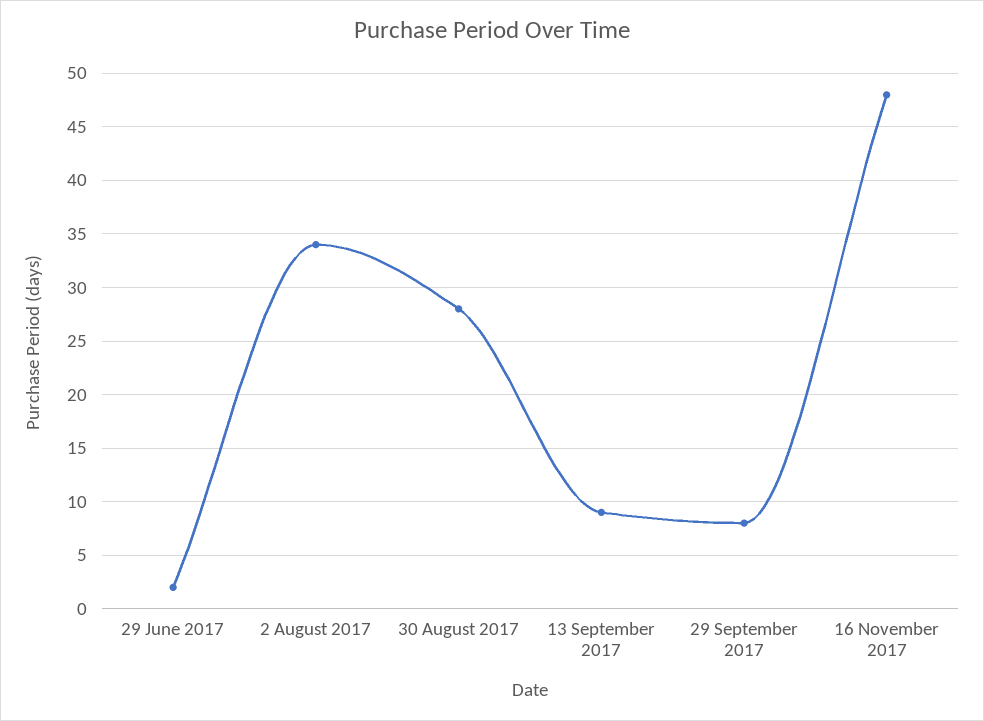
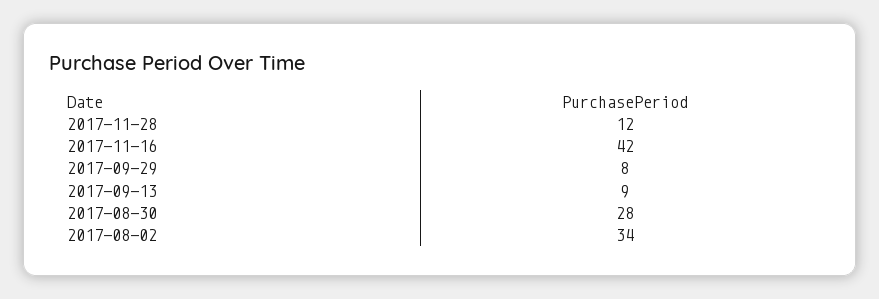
29 June 2017: 2 -> none
16 November 2017: 48 -> 42
2017-11-28: none -> 12

